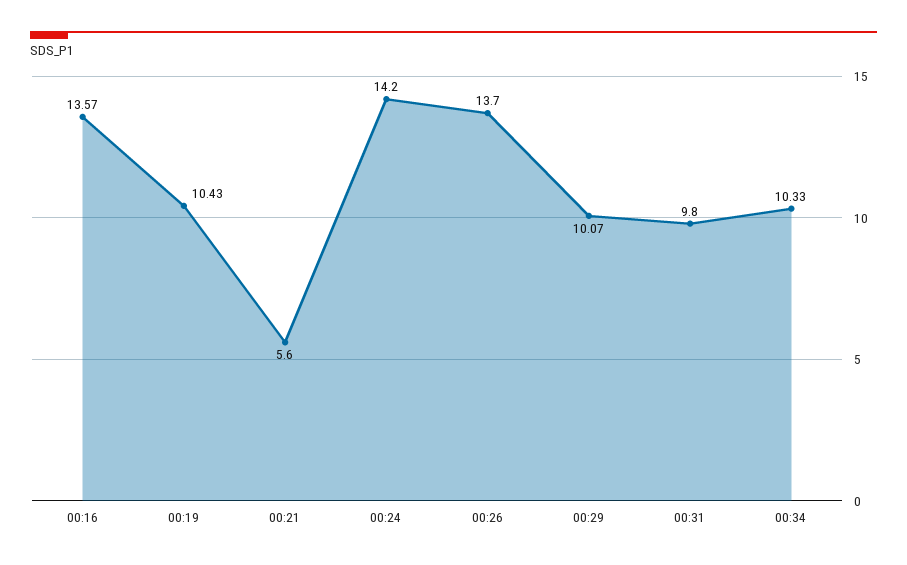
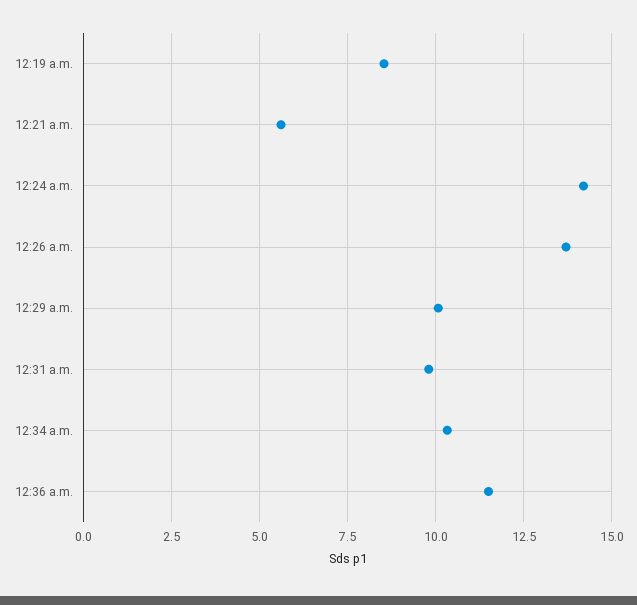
00:16: 13.57 -> none
00:19: 10.43 -> 8.5
12:36 a.m.: none -> 11.5

